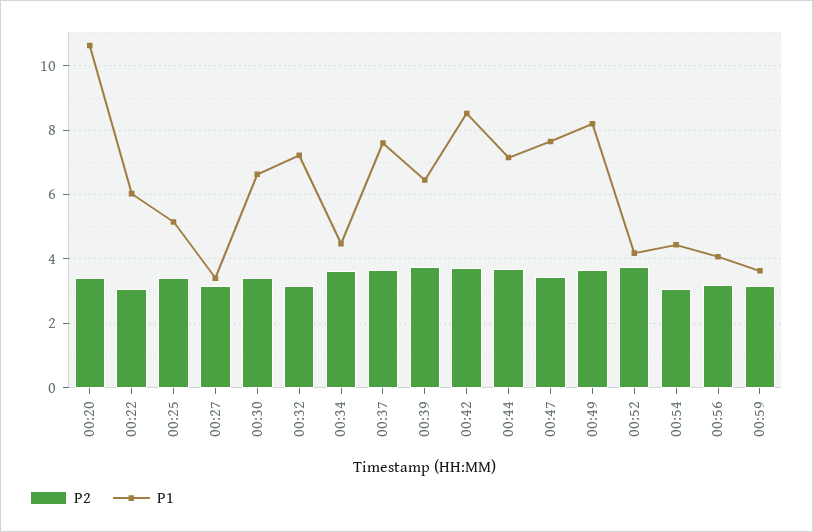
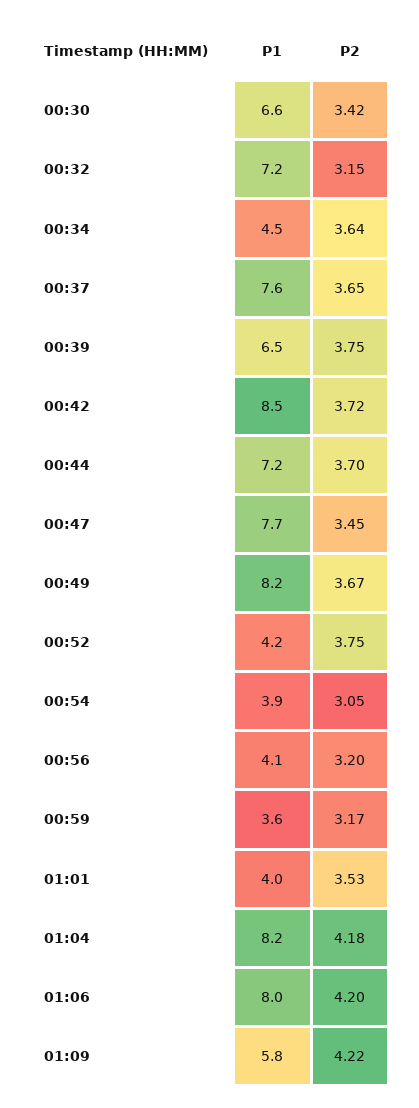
P2, 00:20: 3.4 -> none
P1, 00:20: 10.6 -> none
P2, 00:22: 3 -> none
P1, 00:22: 6 -> none
P2, 00:25: 3.4 -> none
P1, 00:25: 5.2 -> none
P2, 00:27: 3.2 -> none
P1, 00:27: 3.4 -> none
P1, 00:54: 4.4 -> 3.9
P1, 01:01: none -> 4
P2, 01:01: none -> 3.53
P1, 01:04: none -> 8.2
P2, 01:04: none -> 4.18
P1, 01:06: none -> 8
P2, 01:06: none -> 4.2
P1, 01:09: none -> 5.8
P2, 01:09: none -> 4.22

